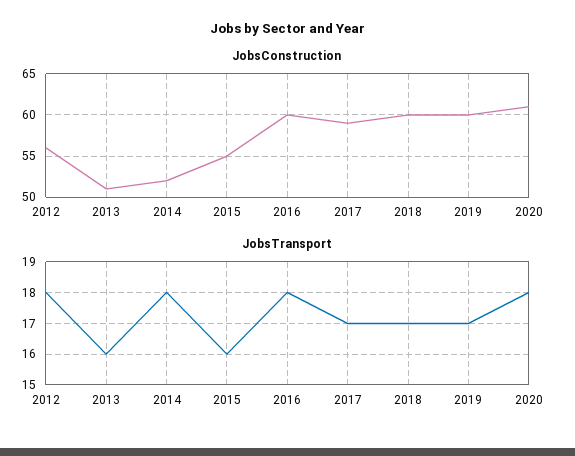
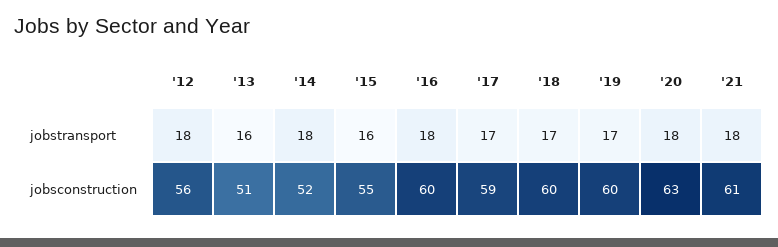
JobsConstruction, 2020: 61 -> 63
JobsTransport, '21: none -> 18
JobsConstruction, '21: none -> 61

